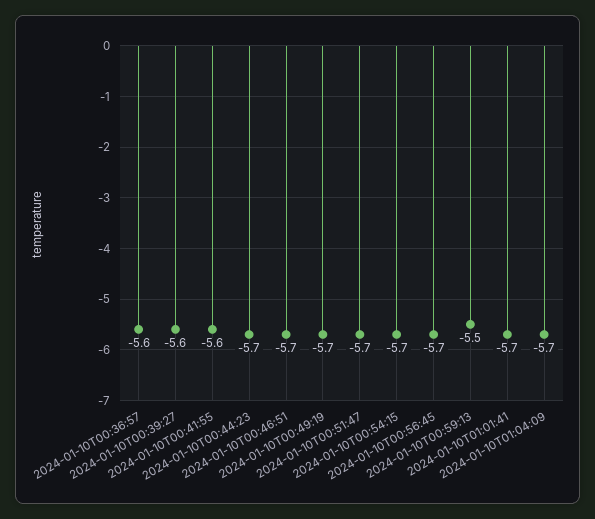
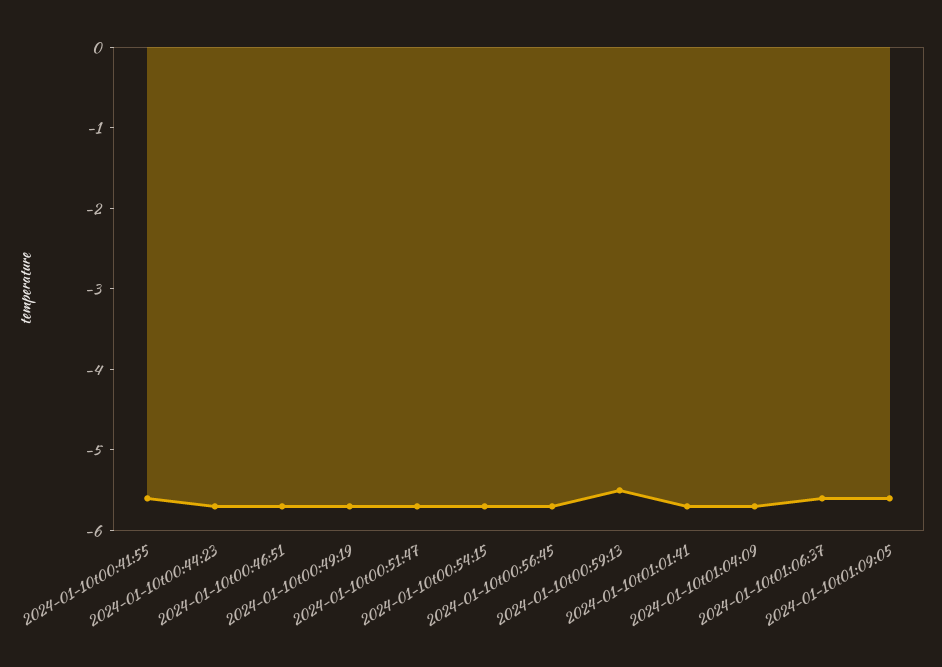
2024-01-10T00:36:57: -5.6 -> none
2024-01-10T00:39:27: -5.6 -> none
2024-01-10t01:06:37: none -> -5.6
2024-01-10t01:09:05: none -> -5.6

